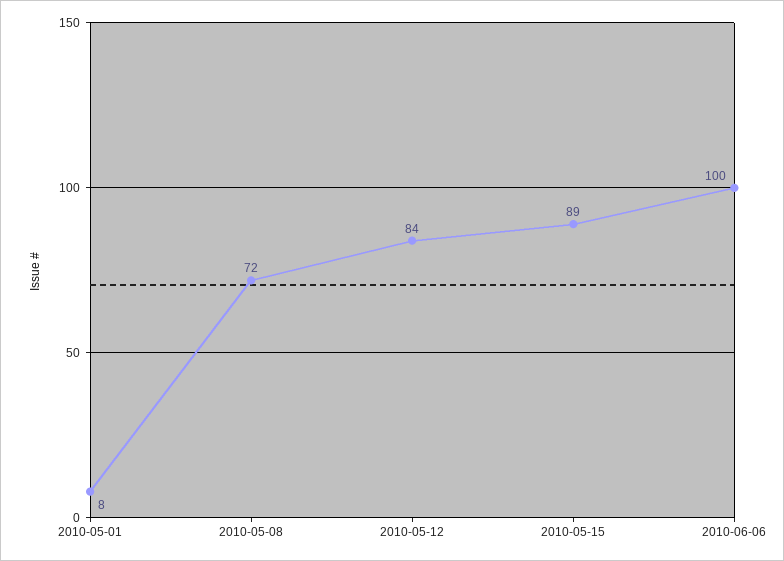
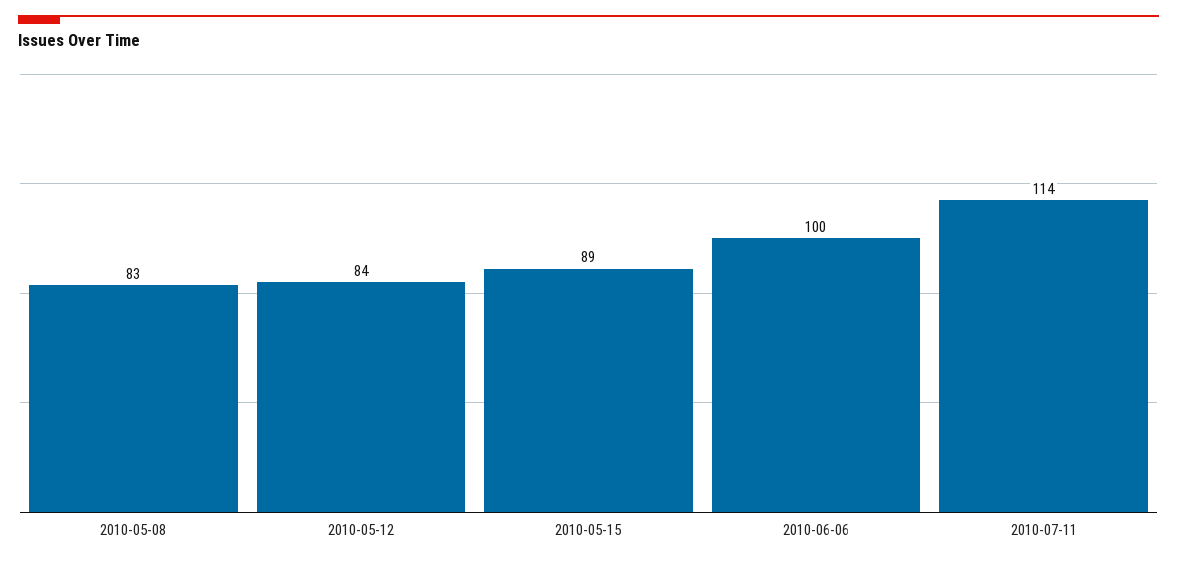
2010-05-01: 8 -> none
2010-05-08: 72 -> 83
2010-07-11: none -> 114

